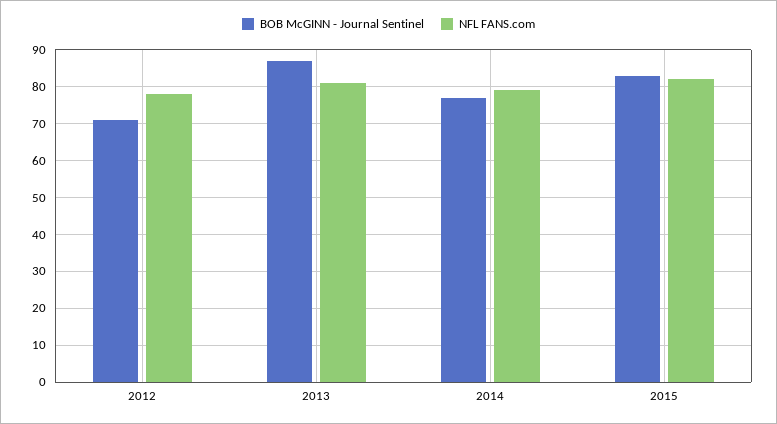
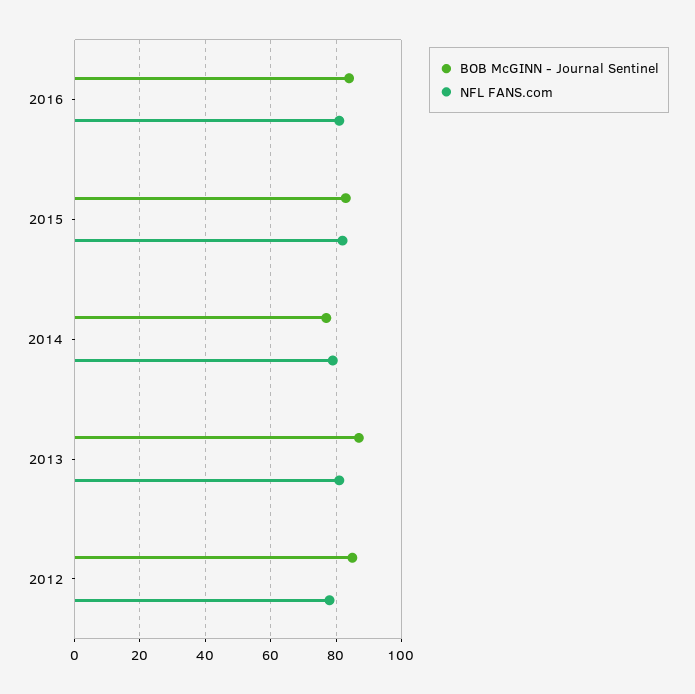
BOB McGINN - Journal Sentinel, 2012: 70 -> 85
BOB McGINN - Journal Sentinel, 2016: none -> 85
NFL FANS.com, 2016: none -> 80

